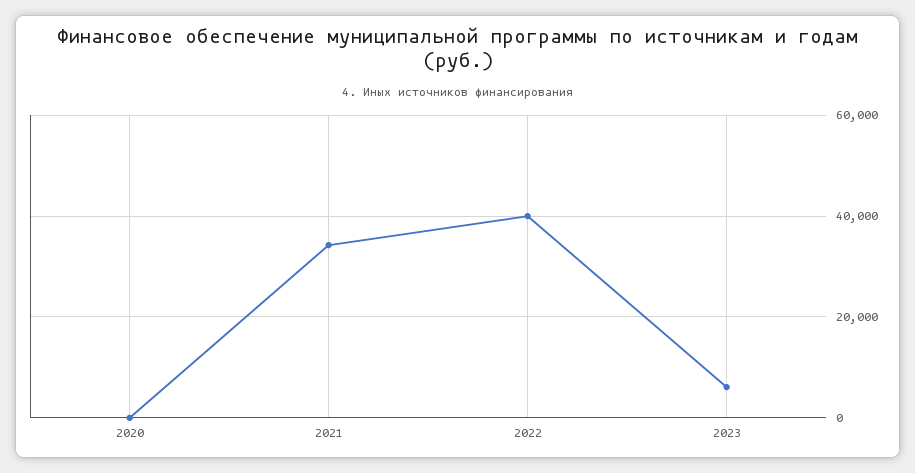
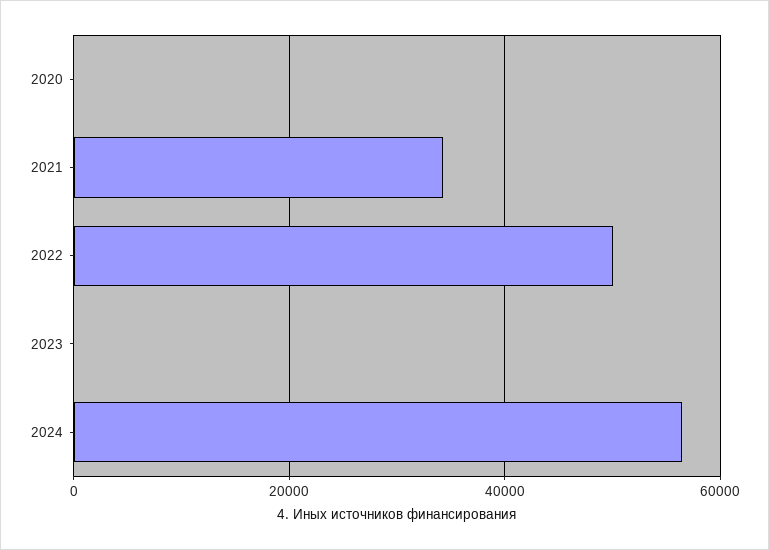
2022: 40000 -> 50000
2023: 6000 -> 0
2024: none -> 56000

